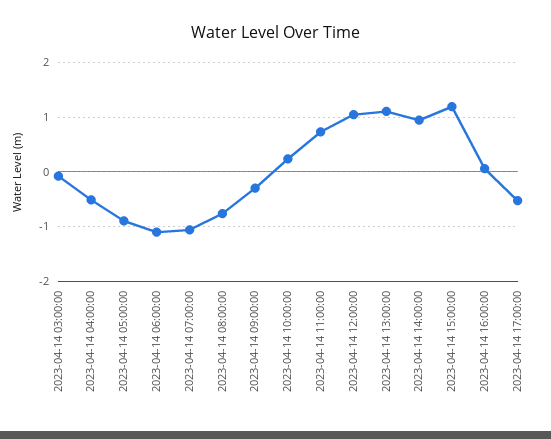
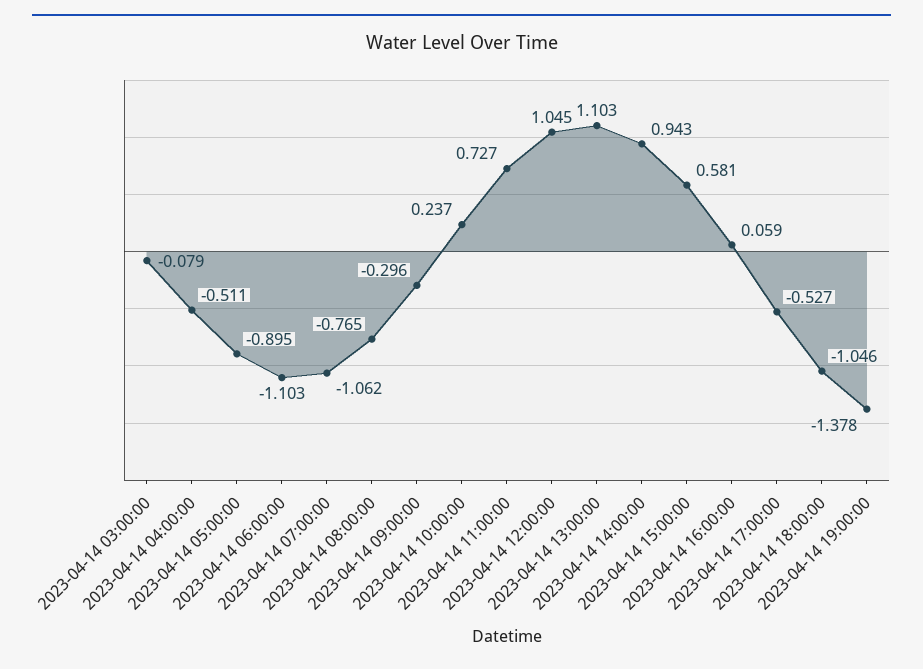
2023-04-14 15:00:00: 1.2 -> 0.581
2023-04-14 18:00:00: none -> -1.046
2023-04-14 19:00:00: none -> -1.378

